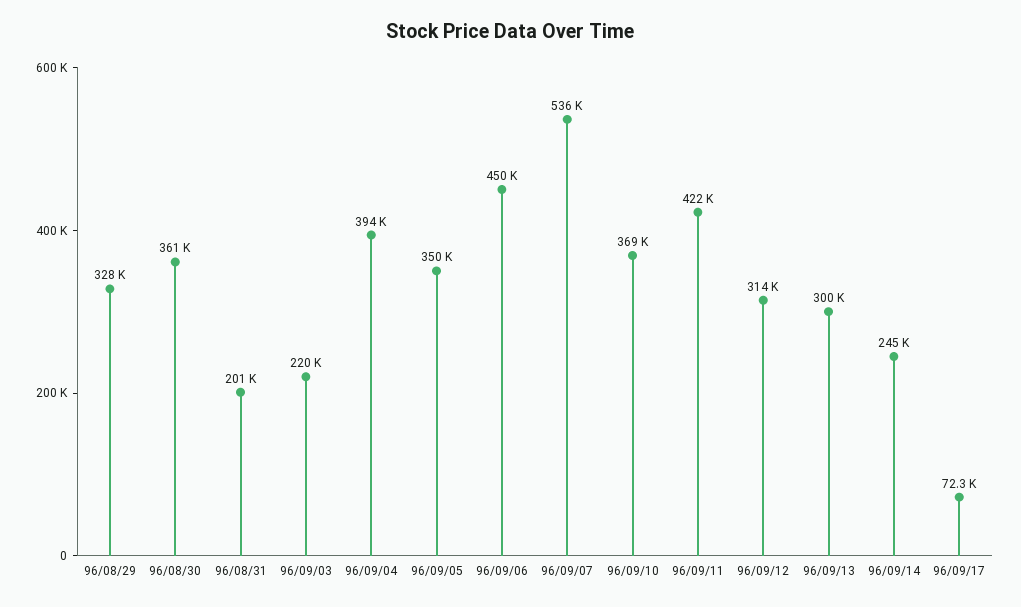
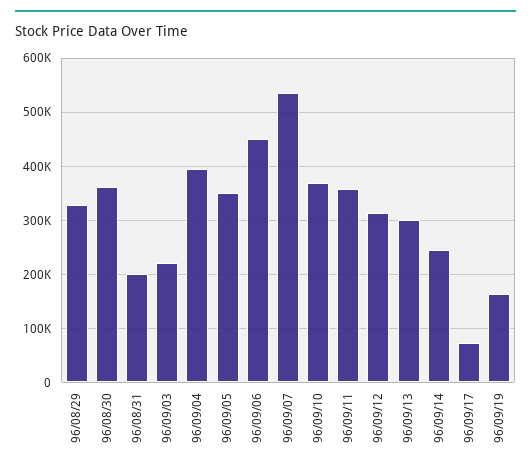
96/09/11: 422000 -> 360000
96/09/19: none -> 160000

